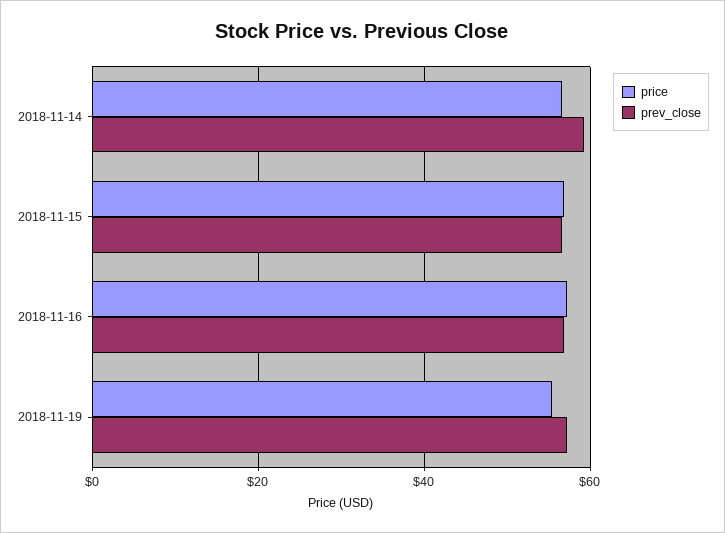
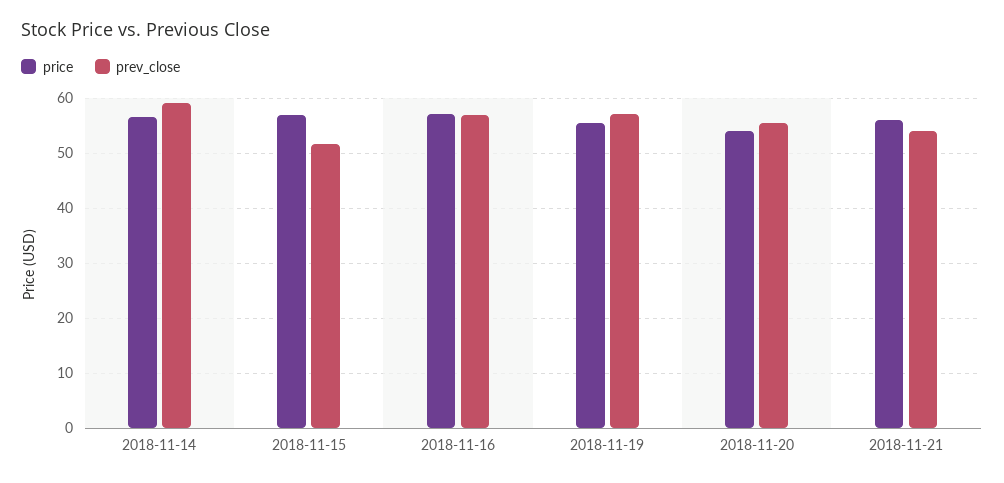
prev_close, 2018-11-15: 56 -> 52
price, 2018-11-20: none -> 54
prev_close, 2018-11-20: none -> 56
price, 2018-11-21: none -> 56
prev_close, 2018-11-21: none -> 54

